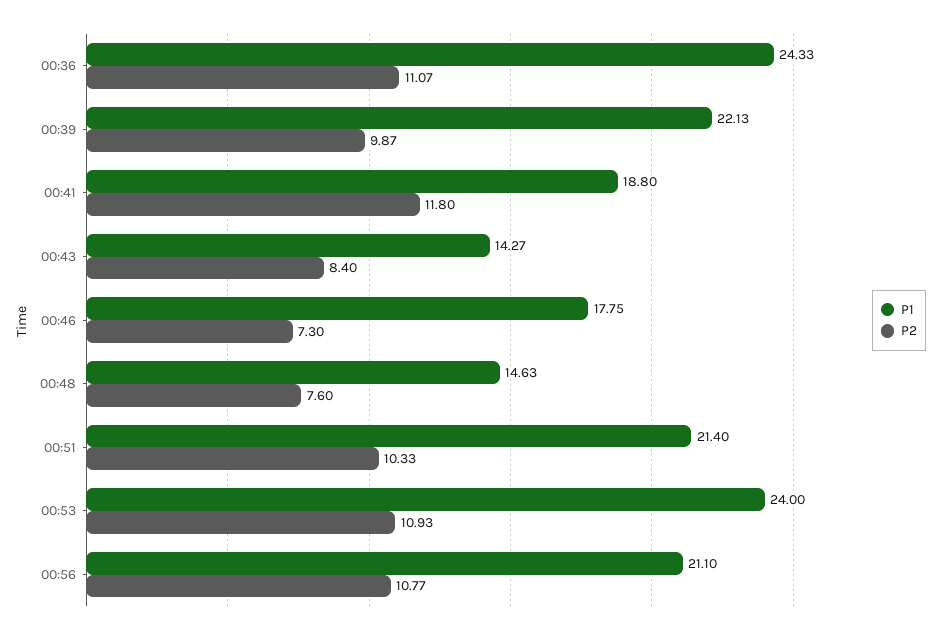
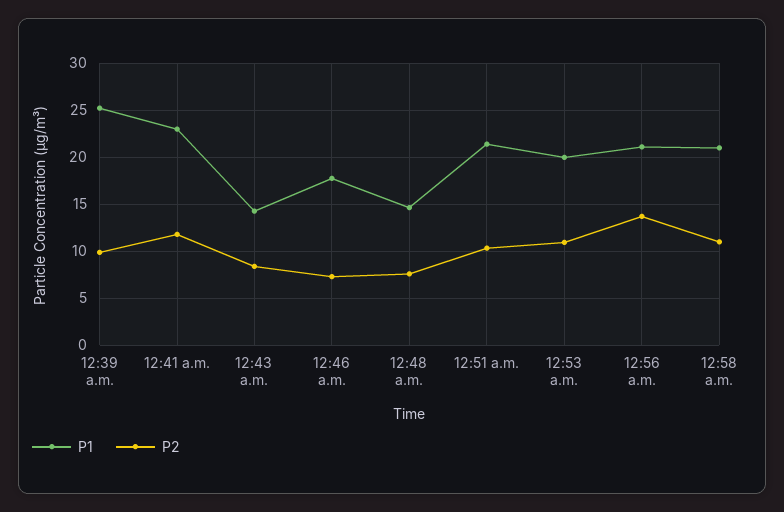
P1, 00:36: 24.33 -> none
P2, 00:36: 11.07 -> none
P1, 00:39: 22.13 -> 25
P1, 00:41: 18.8 -> 23
P1, 00:53: 24 -> 20
P2, 00:56: 10.77 -> 14
P1, 12:58 a.m.: none -> 21
P2, 12:58 a.m.: none -> 11

